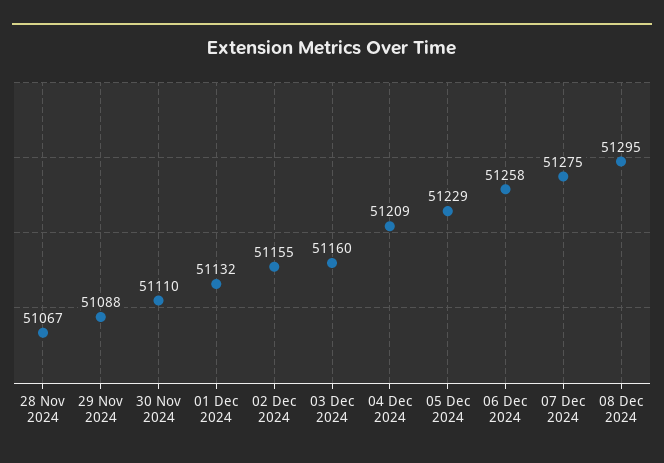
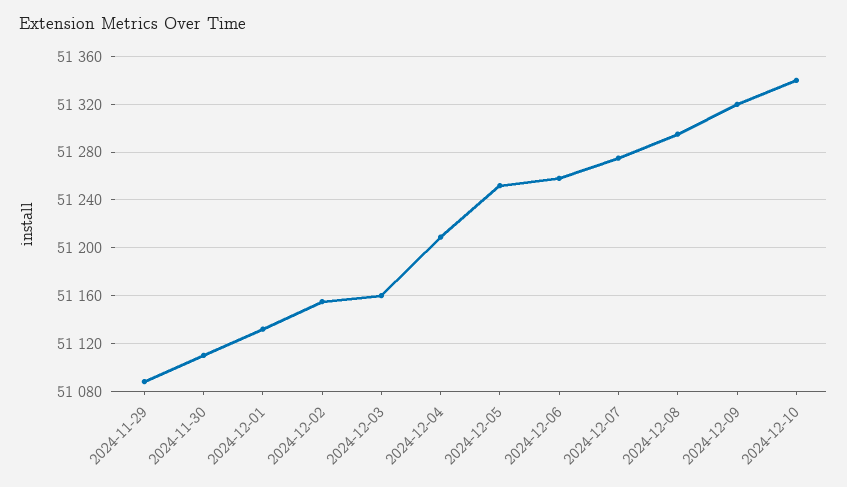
28 Nov 2024: 51067 -> none
05 Dec 2024: 51229 -> 51250
2024-12-09: none -> 51320
2024-12-10: none -> 51340

